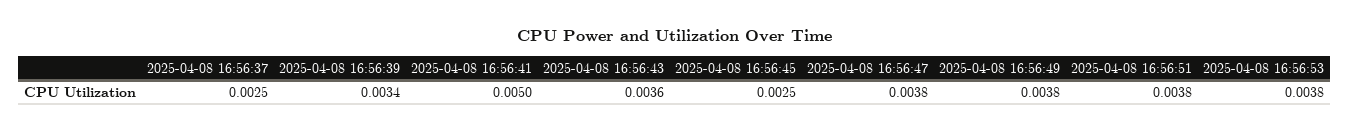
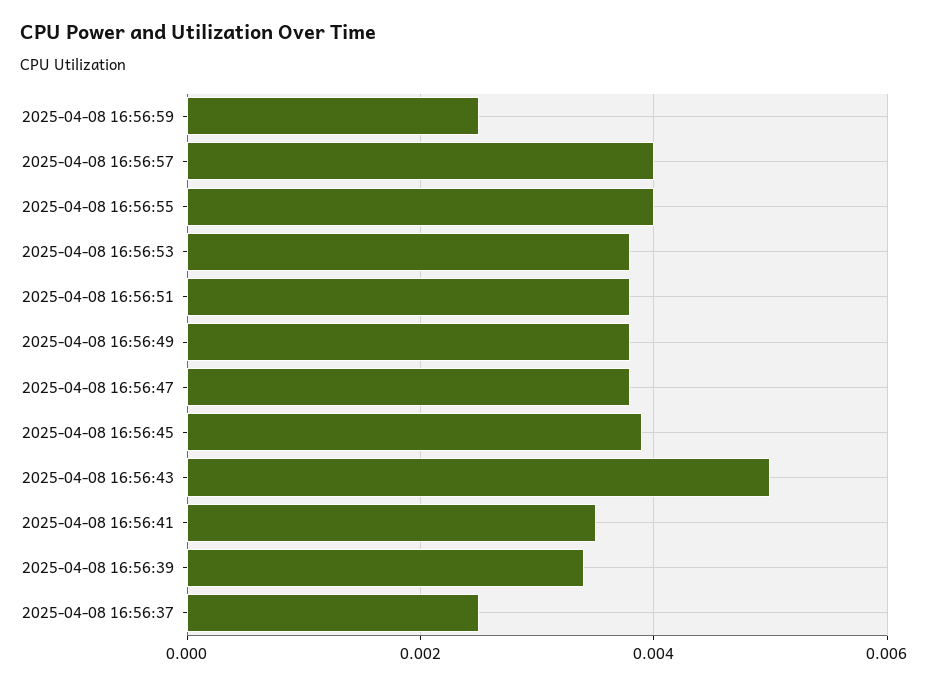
2025-04-08 16:56:41: 0.005 -> 0.0035
2025-04-08 16:56:43: 0.0036 -> 0.005
2025-04-08 16:56:45: 0.0025 -> 0.004
2025-04-08 16:56:59: none -> 0.0025
2025-04-08 16:56:57: none -> 0.004
2025-04-08 16:56:55: none -> 0.004

